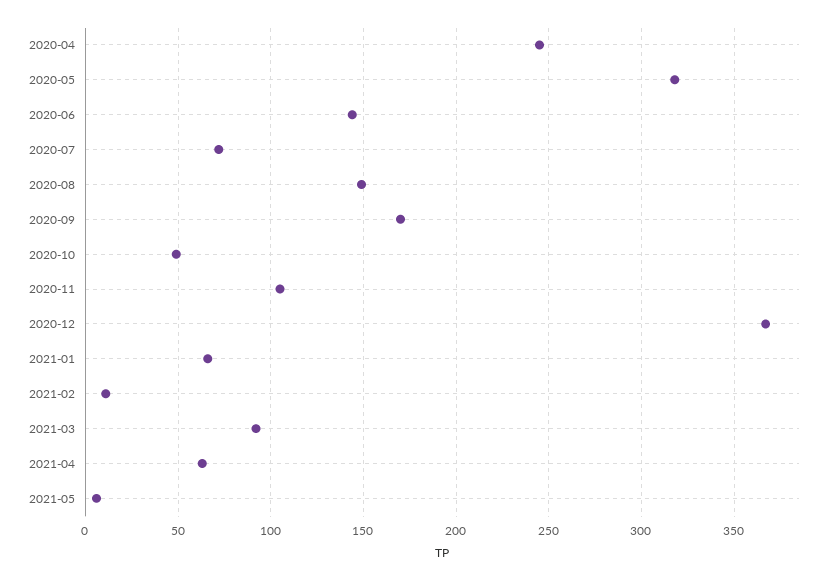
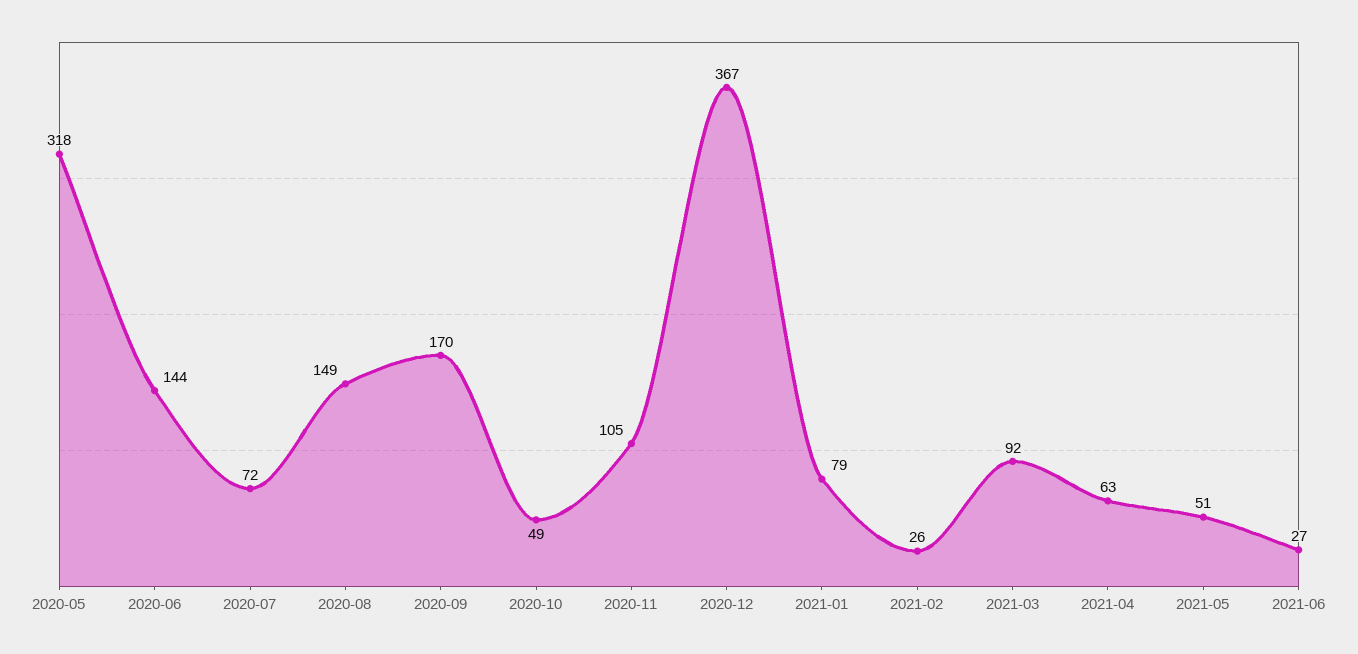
2020-04: 245 -> none
2021-01: 65 -> 79
2021-02: 10 -> 26
2021-05: 5 -> 51
2021-06: none -> 27

